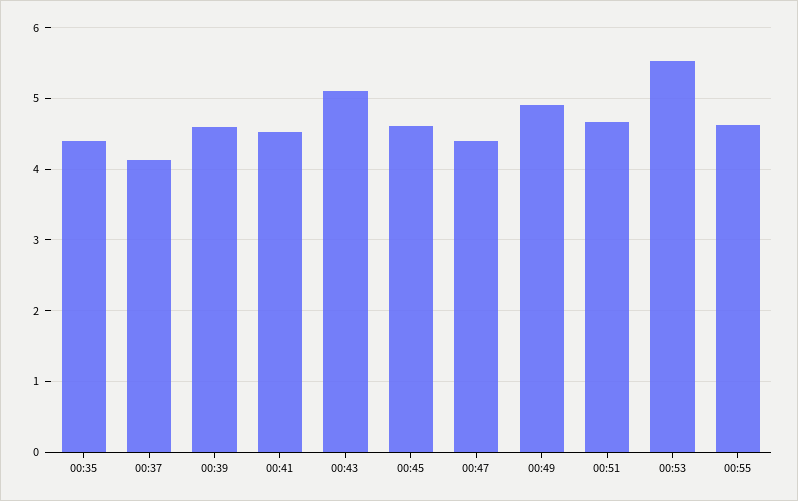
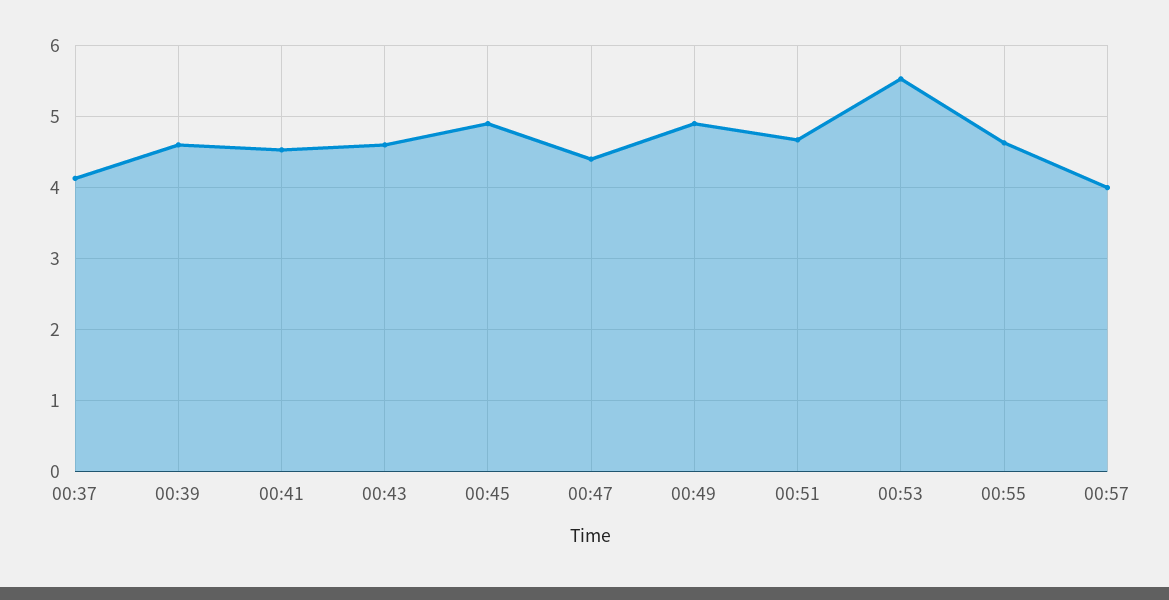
00:35: 4.4 -> none
00:43: 5.1 -> 4.6
00:45: 4.6 -> 4.9
00:57: none -> 4

